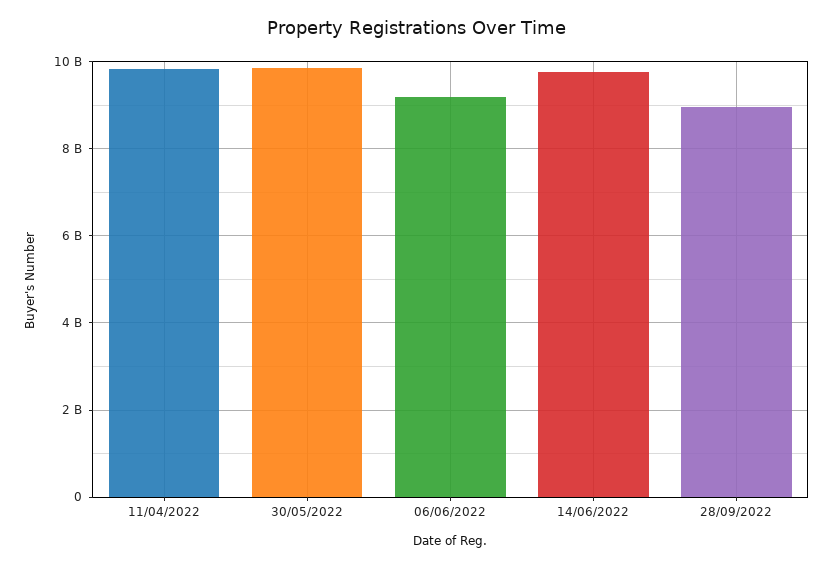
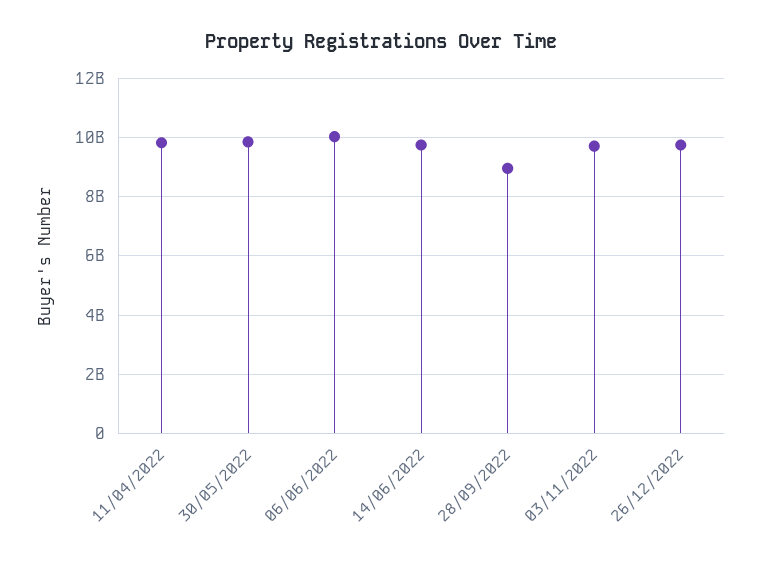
06/06/2022: 9200000000 -> 10000000000
03/11/2022: none -> 9750000000
26/12/2022: none -> 9750000000

